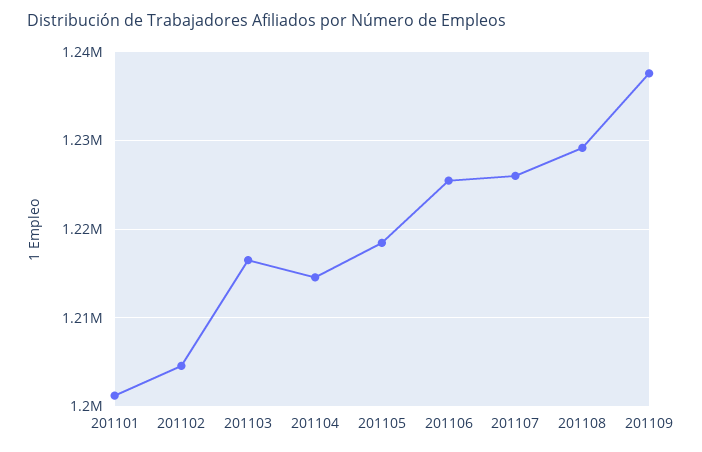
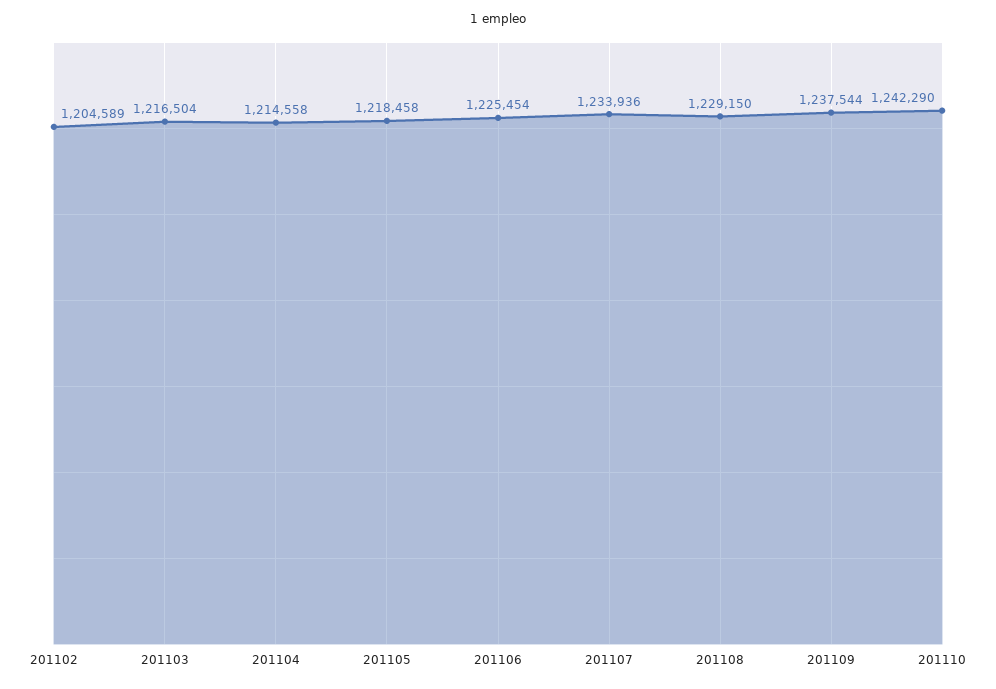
201101: 1201000 -> none
201107: 1226000 -> 1233936
201110: none -> 1242290

